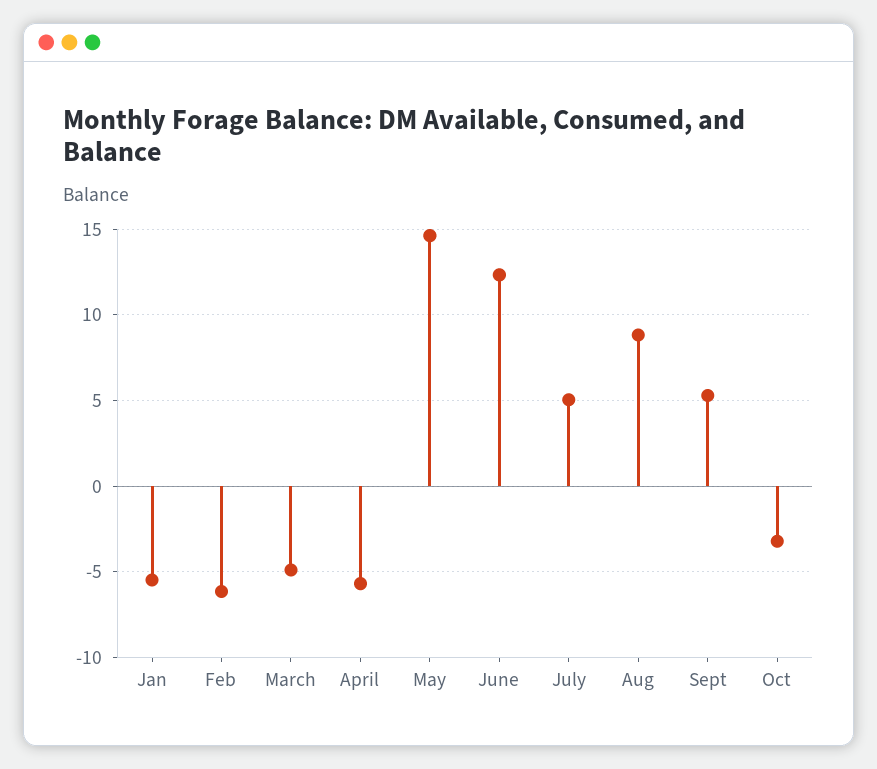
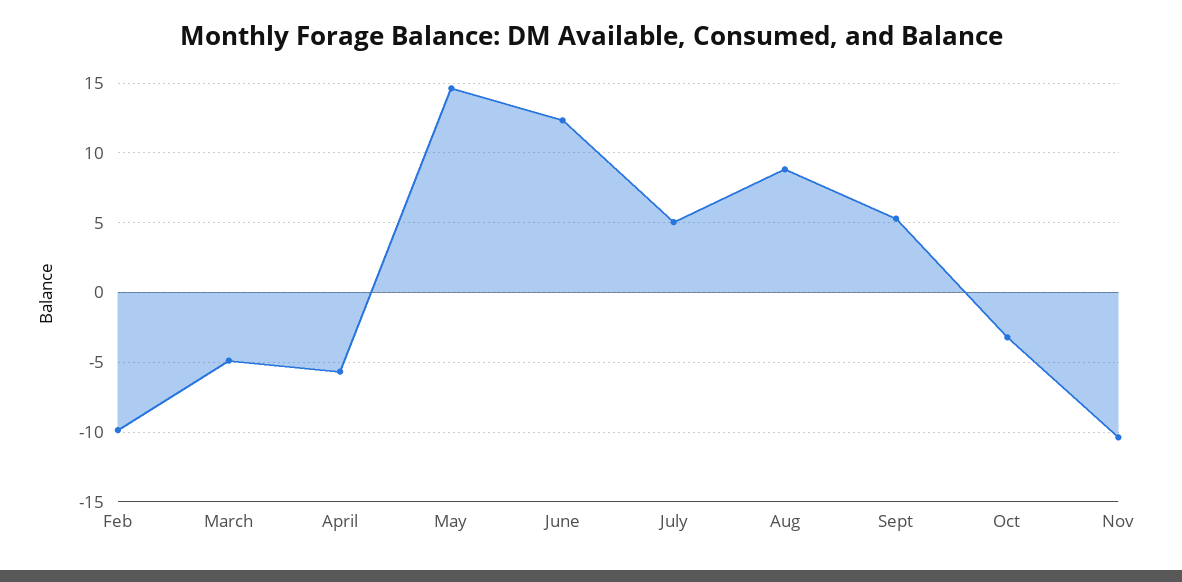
Jan: -5.5 -> none
Feb: -6 -> -10
Nov: none -> -10.5

